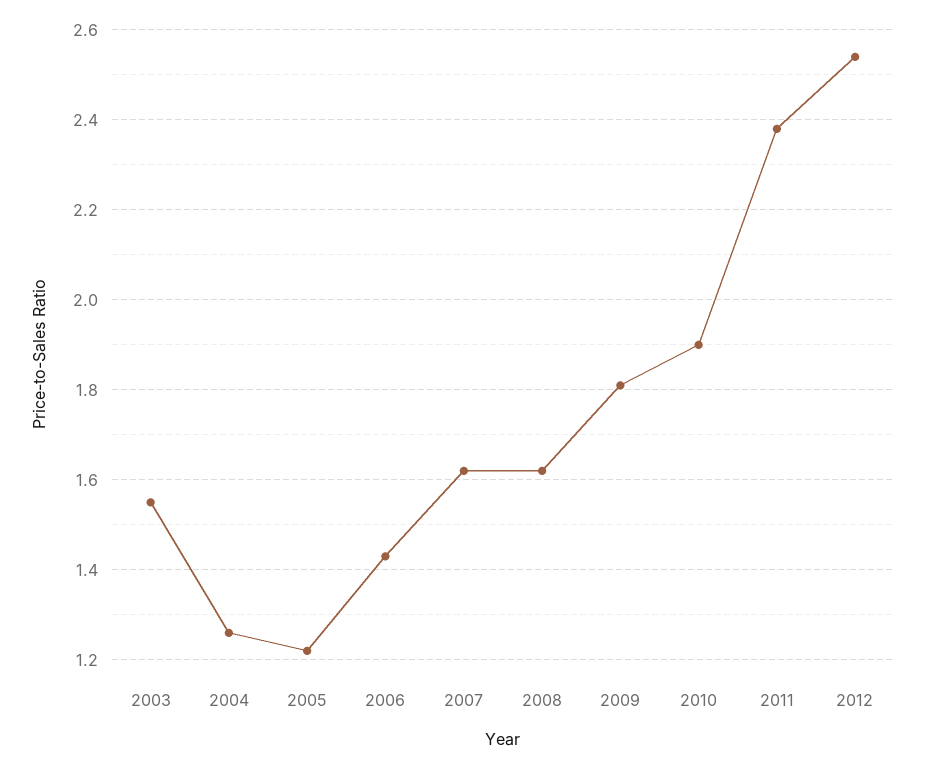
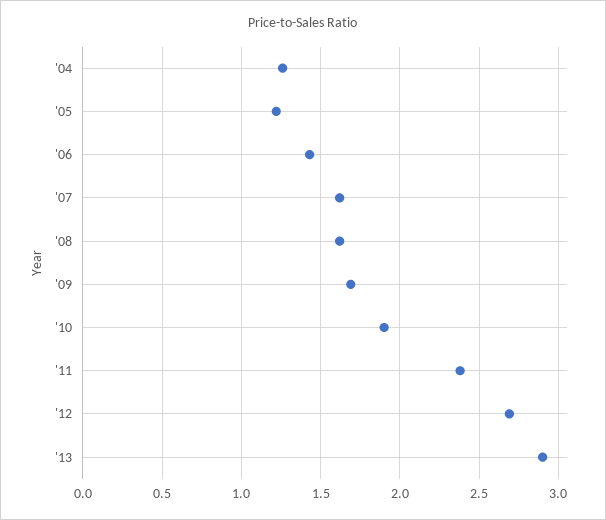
2003: 1.55 -> none
2009: 1.8 -> 1.7
2012: 2.55 -> 2.7
'13: none -> 2.9

